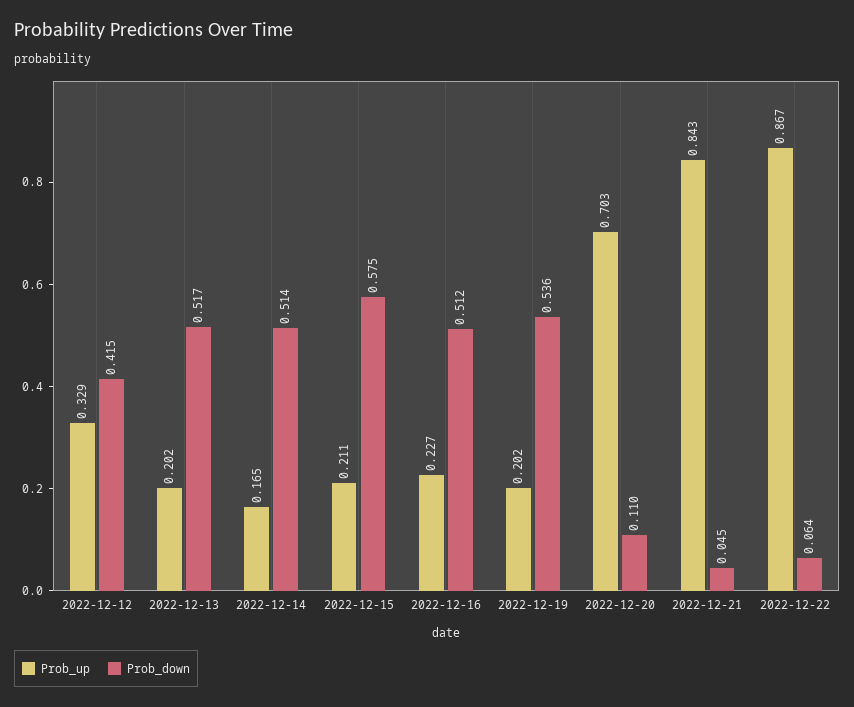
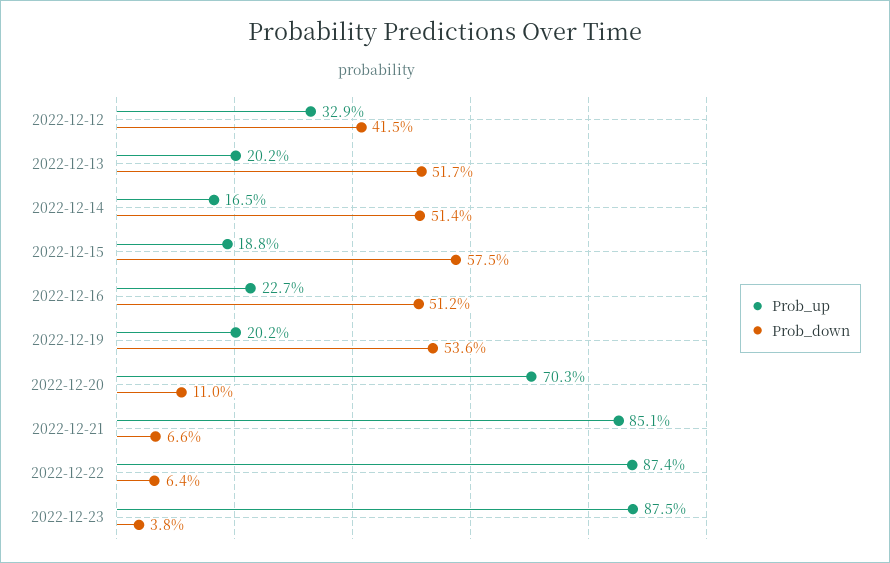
Prob_up, 2022-12-15: 0.211 -> 0.188
Prob_up, 2022-12-21: 0.843 -> 0.851
Prob_down, 2022-12-21: 0.045 -> 0.066
Prob_up, 2022-12-22: 0.867 -> 0.874
Prob_up, 2022-12-23: none -> 0.875
Prob_down, 2022-12-23: none -> 0.038

